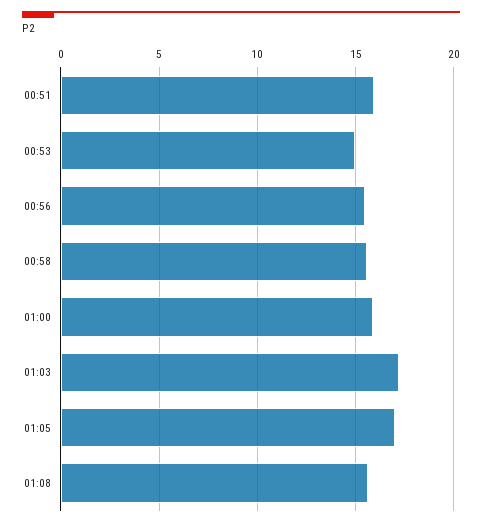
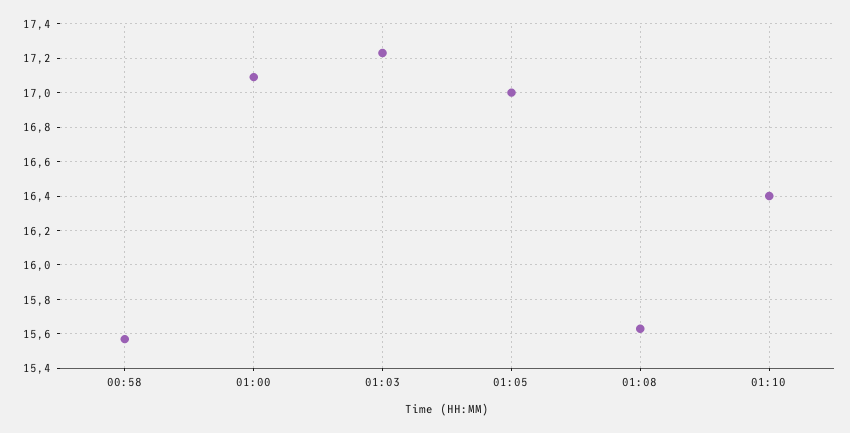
00:51: 16 -> none
00:53: 15 -> none
00:56: 15.5 -> none
01:00: 16 -> 17.1
01:10: none -> 16.4

